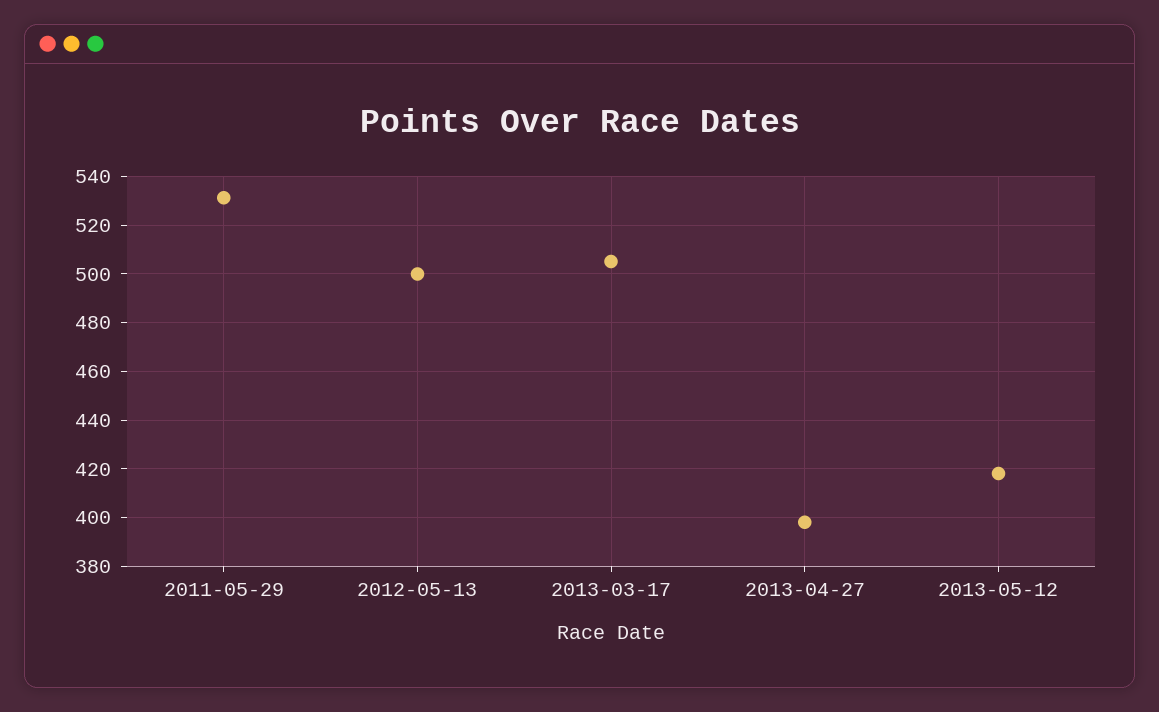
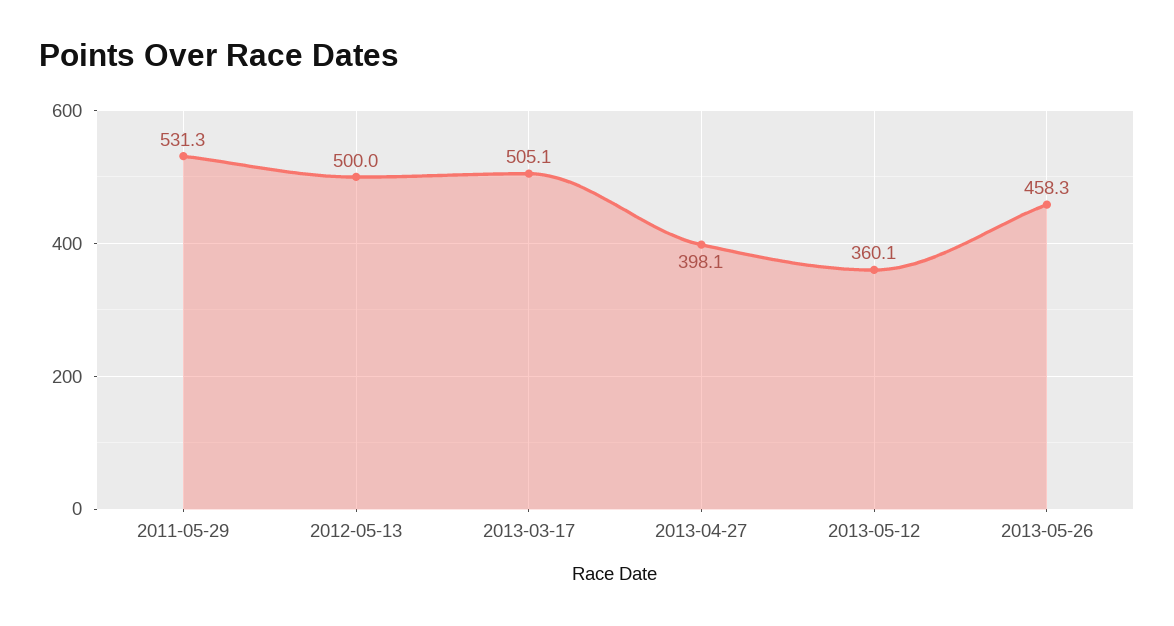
2013-05-12: 417.5 -> 360.1
2013-05-26: none -> 458.3

